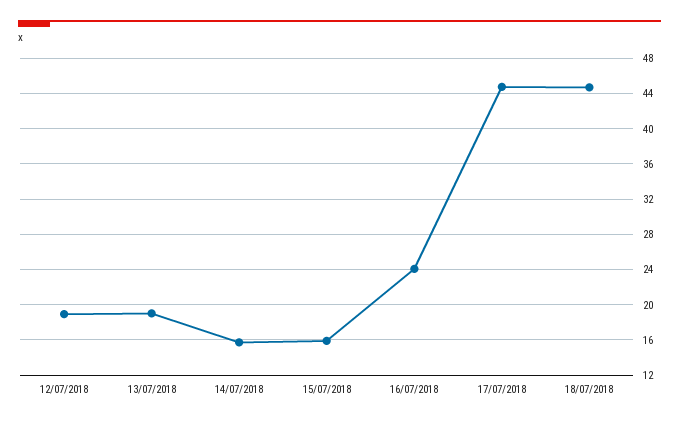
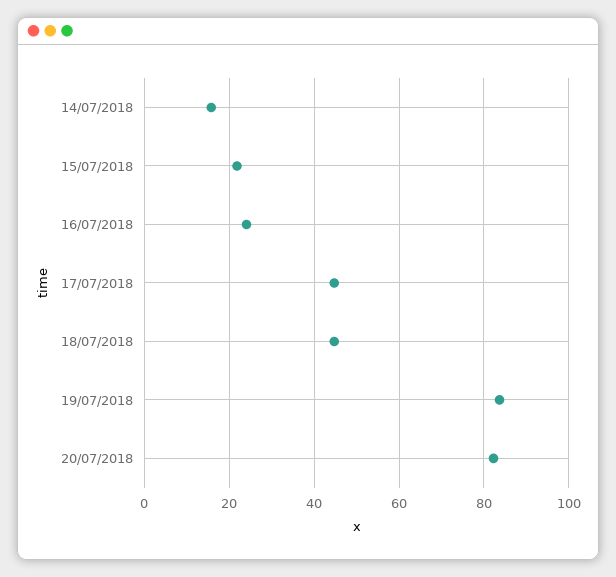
12/07/2018: 19 -> none
13/07/2018: 19 -> none
15/07/2018: 16 -> 22
19/07/2018: none -> 84
20/07/2018: none -> 82

